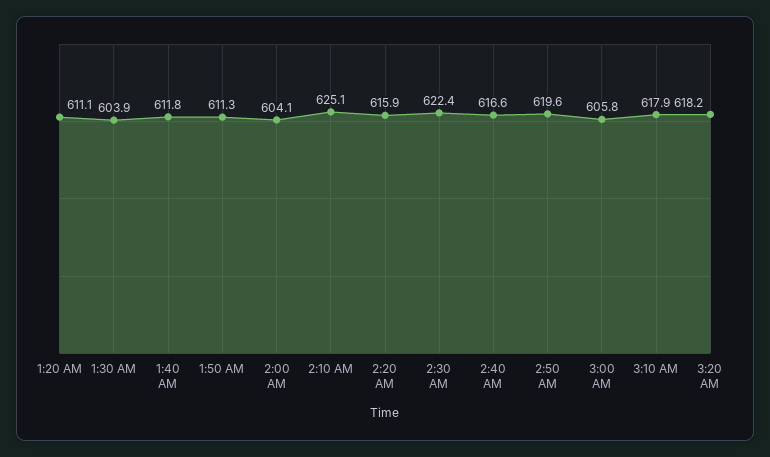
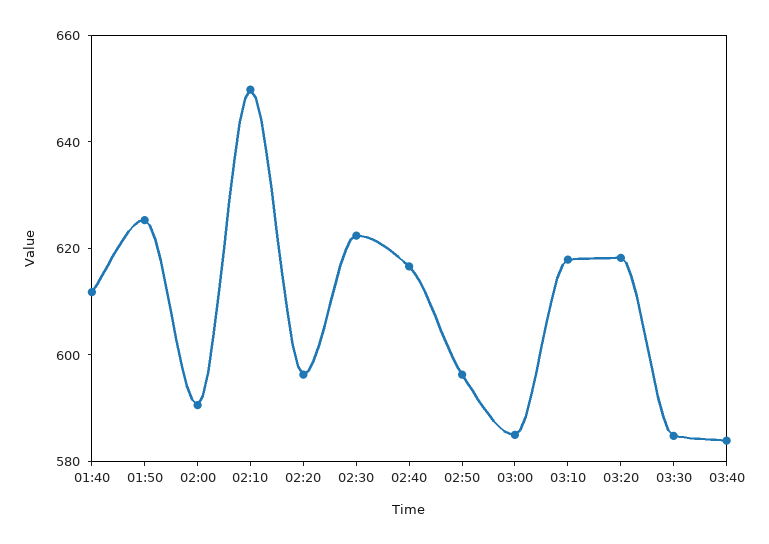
1:20 AM: 611.1 -> none
1:30 AM: 603.9 -> none
1:50 AM: 611.3 -> 625
2:00 AM: 604.1 -> 590
2:10 AM: 625.1 -> 650
2:20 AM: 615.9 -> 595
2:50 AM: 619.6 -> 595
3:00 AM: 605.8 -> 585
03:30: none -> 585
03:40: none -> 585

